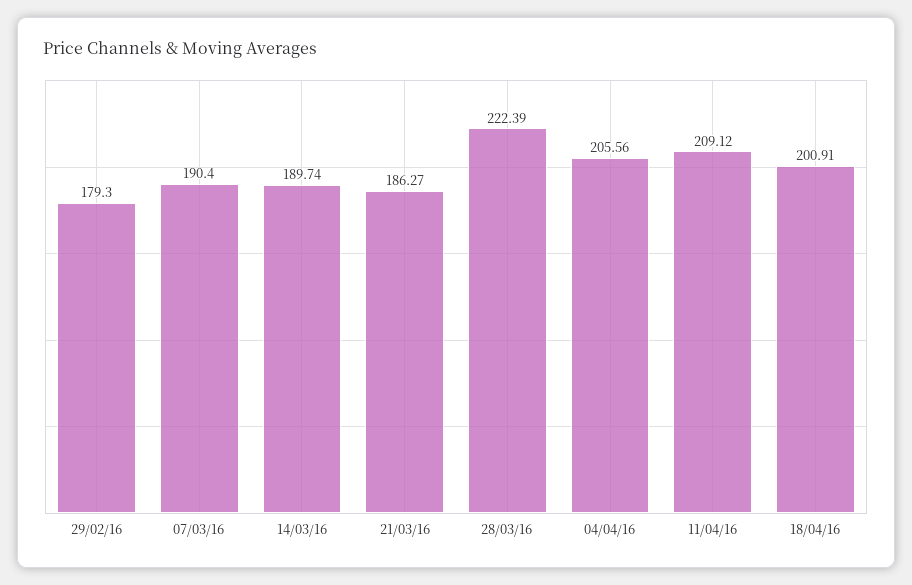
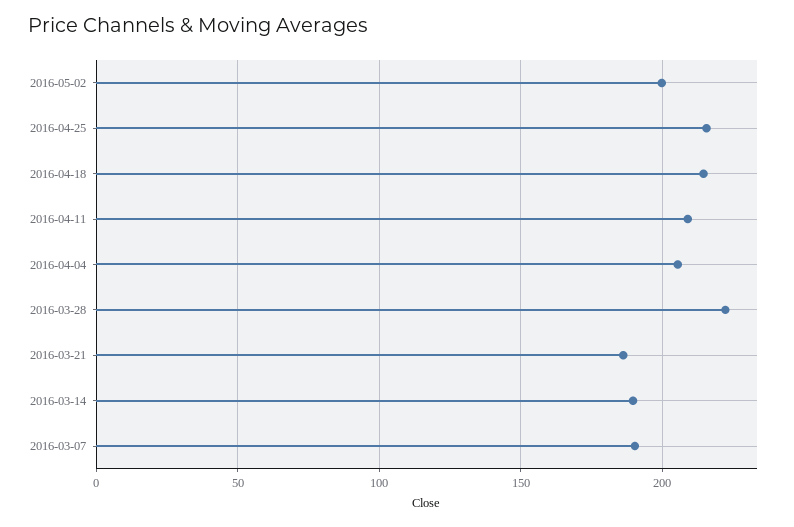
29/02/16: 179.3 -> none
18/04/16: 200.91 -> 215
2016-05-02: none -> 200
2016-04-25: none -> 215

